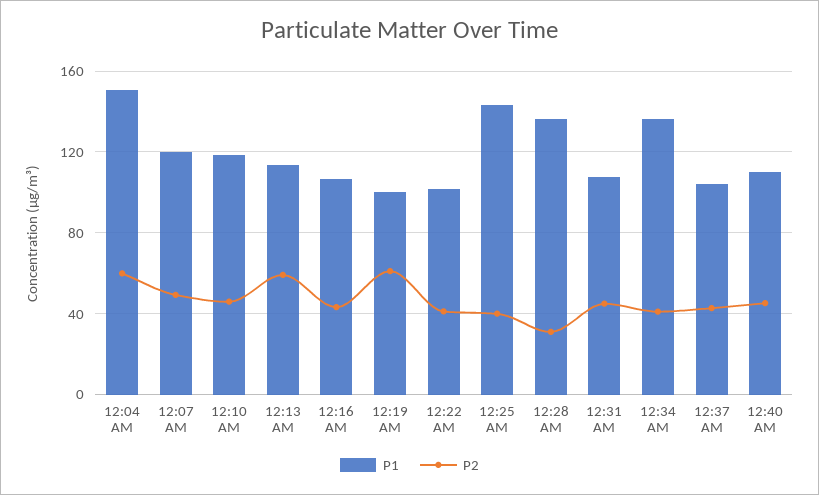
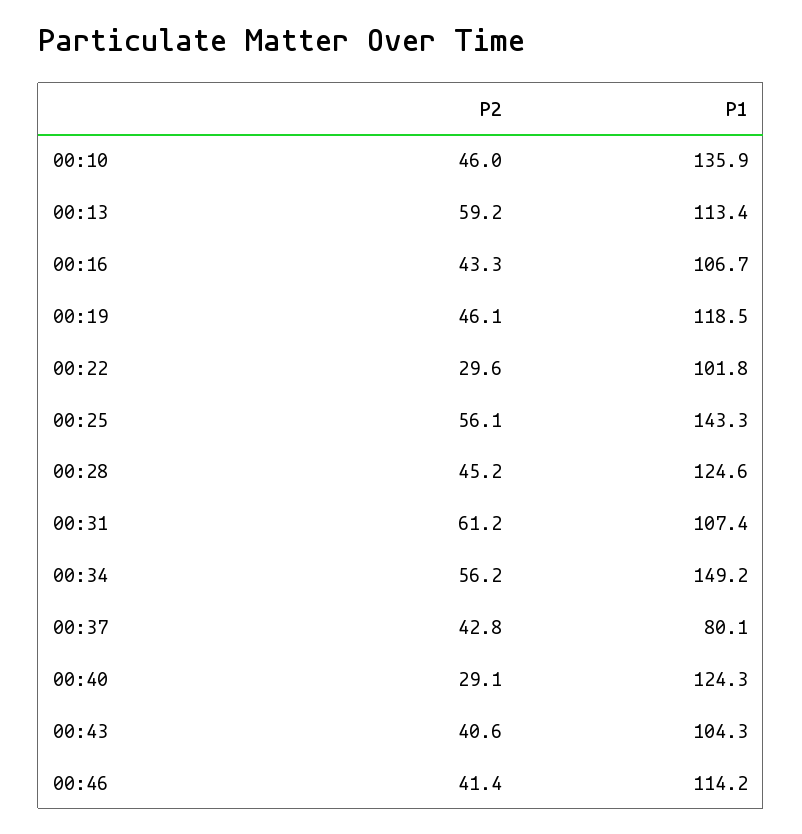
P1, 12:04 AM: 150 -> none
P2, 12:04 AM: 60 -> none
P1, 12:07 AM: 120 -> none
P2, 12:07 AM: 50 -> none
P1, 12:10 AM: 120 -> 135.9
P1, 12:19 AM: 100 -> 118.5
P2, 12:19 AM: 60 -> 46.1
P2, 12:22 AM: 40 -> 29.6
P2, 12:25 AM: 40 -> 56.1
P1, 12:28 AM: 135 -> 124.6
P2, 12:28 AM: 30 -> 45.2
P2, 12:31 AM: 45 -> 61.2
P1, 12:34 AM: 135 -> 149.2
P2, 12:34 AM: 40 -> 56.2
P1, 12:37 AM: 105 -> 80.1
P1, 12:40 AM: 110 -> 124.3
P2, 12:40 AM: 45 -> 29.1
P2, 00:43: none -> 40.6
P1, 00:43: none -> 104.3
P2, 00:46: none -> 41.4
P1, 00:46: none -> 114.2

